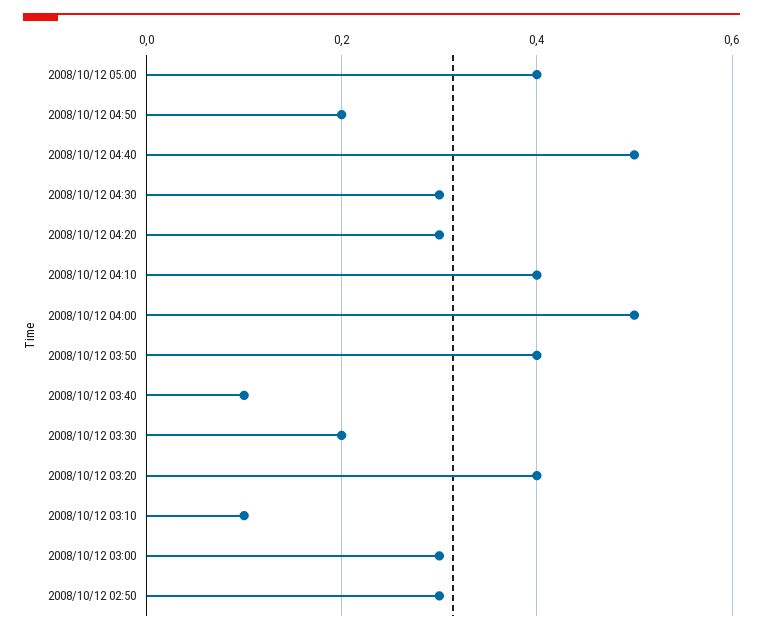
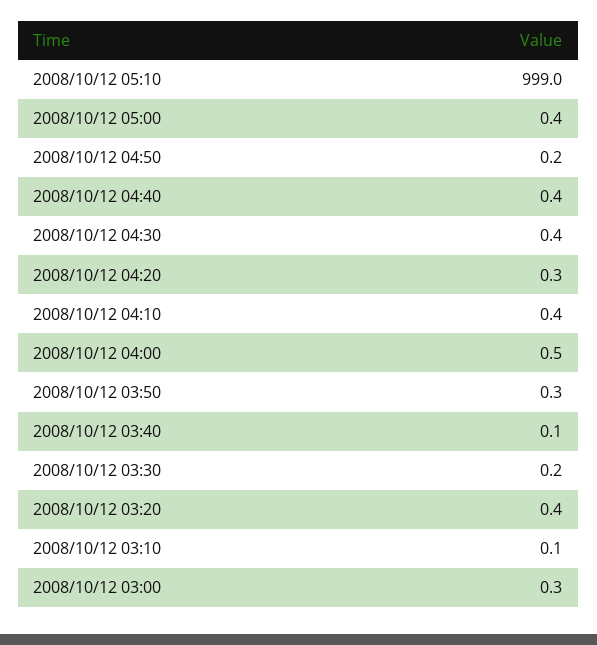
2008/10/12 04:40: 0.5 -> 0.4
2008/10/12 04:30: 0.3 -> 0.4
2008/10/12 03:50: 0.4 -> 0.3
2008/10/12 02:50: 0.3 -> none
2008/10/12 05:10: none -> 999

